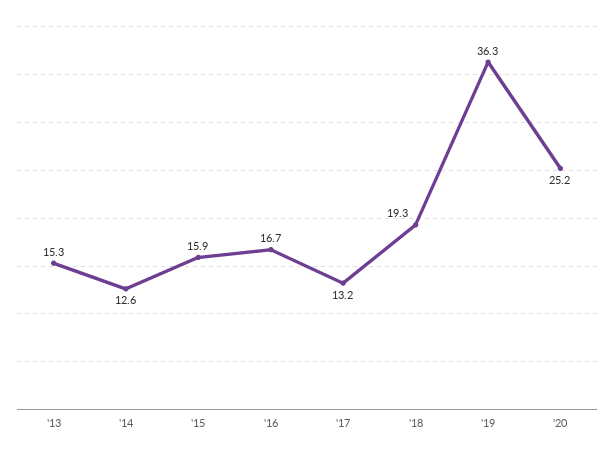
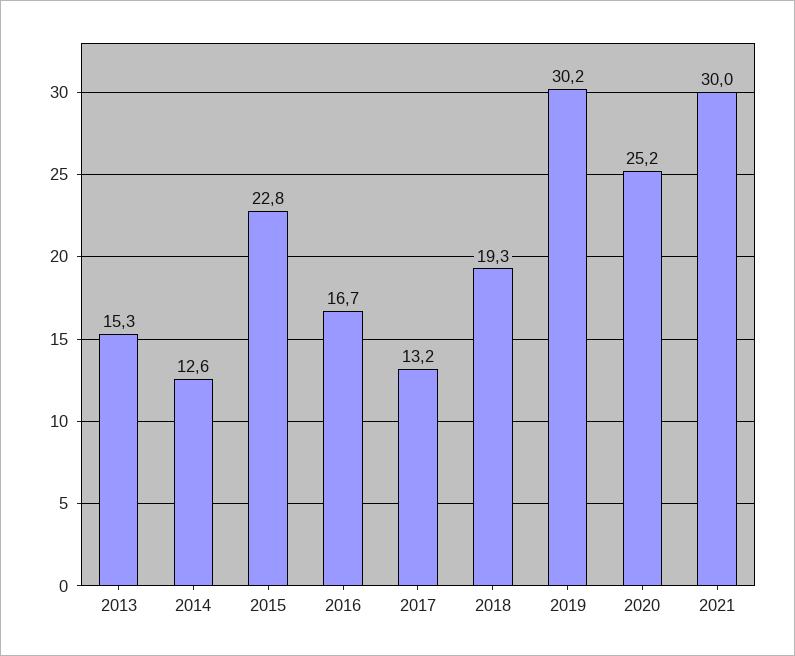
'15: 15.9 -> 22.8
'19: 36.3 -> 30.2
2021: none -> 30

